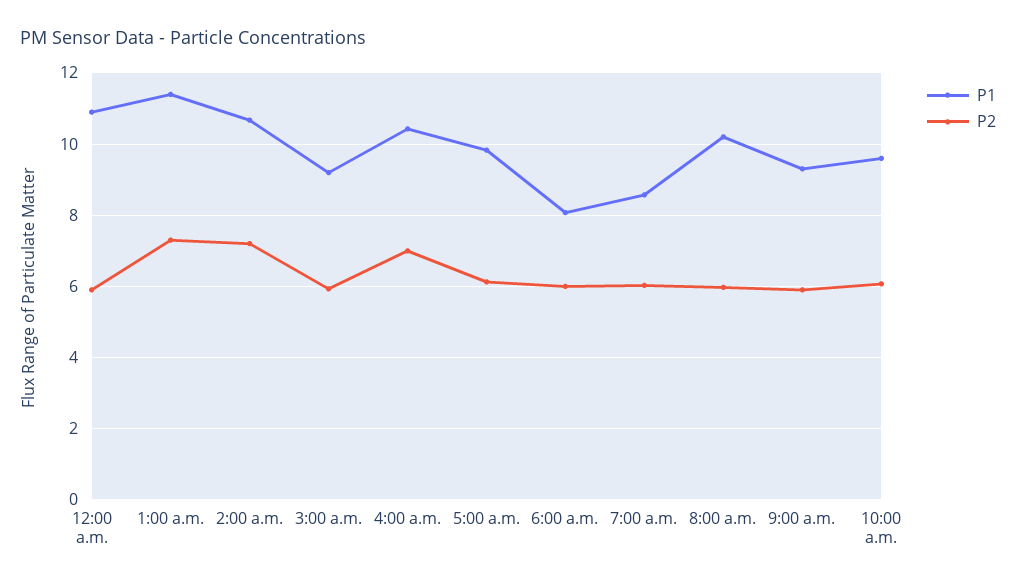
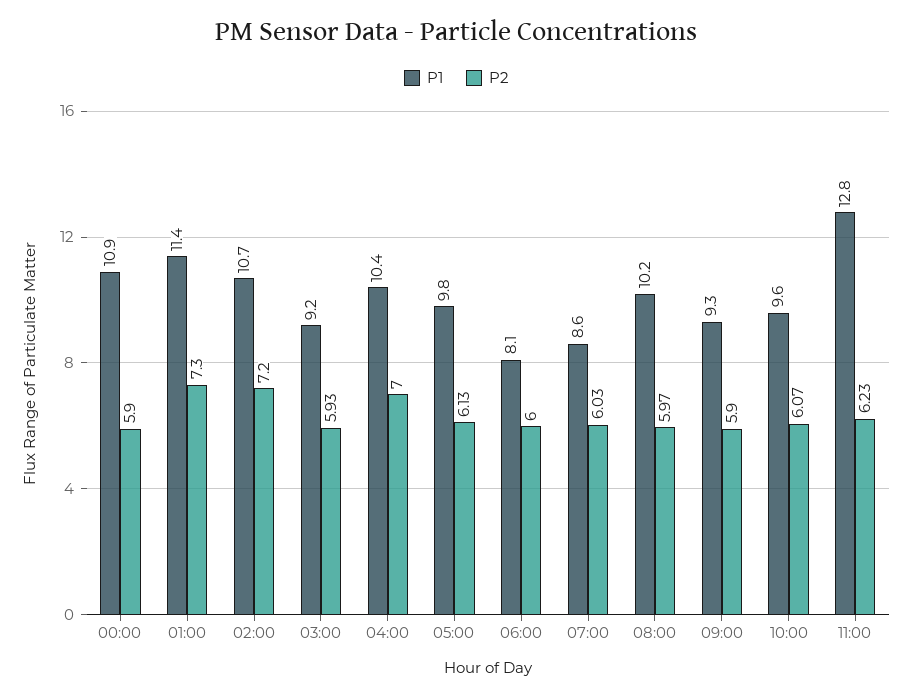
P1, 11:00: none -> 12.8
P2, 11:00: none -> 6.23

